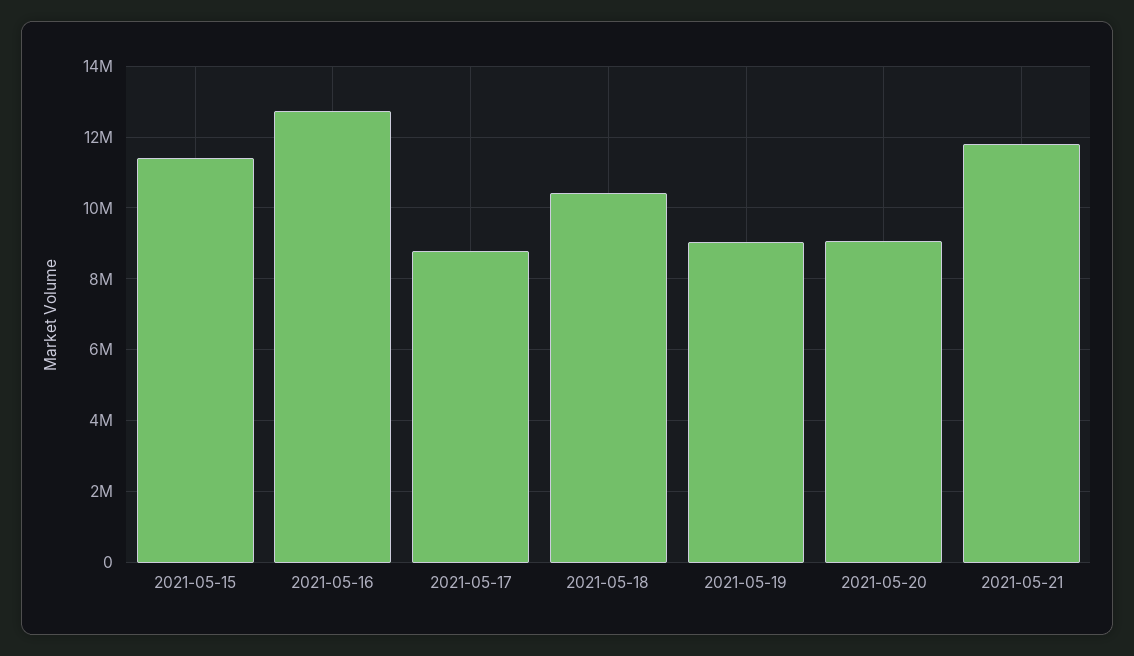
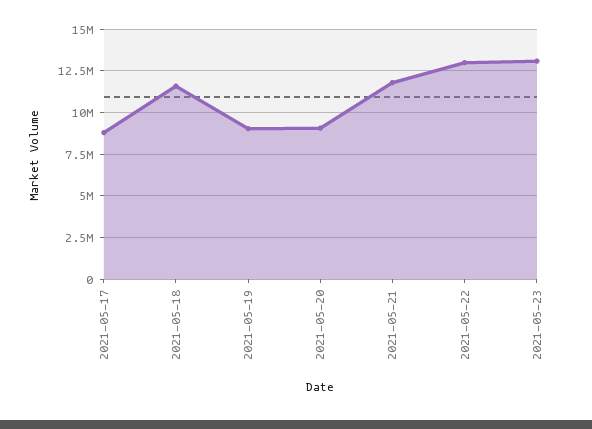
2021-05-15: 11400000 -> none
2021-05-16: 12800000 -> none
2021-05-18: 10400000 -> 11500000
2021-05-22: none -> 13000000
2021-05-23: none -> 13000000

